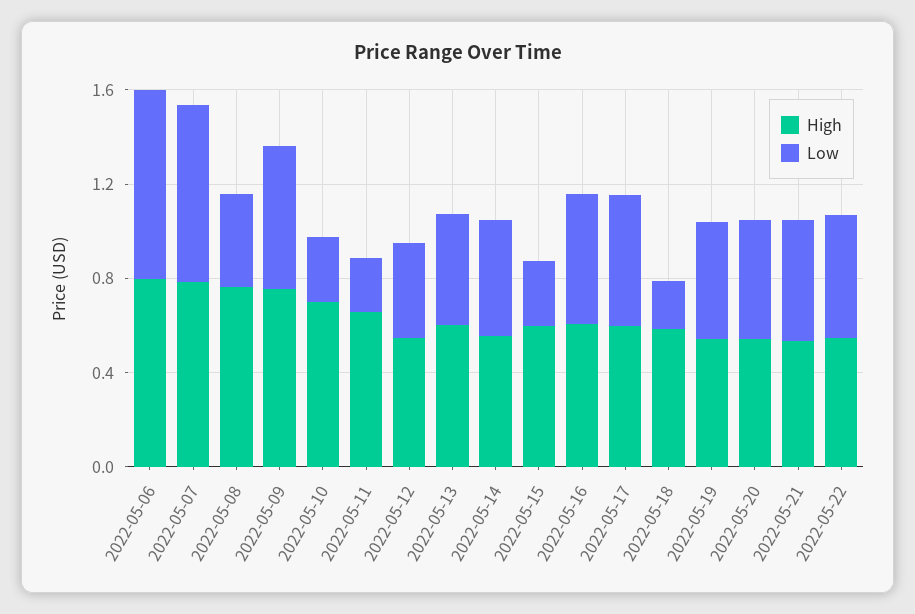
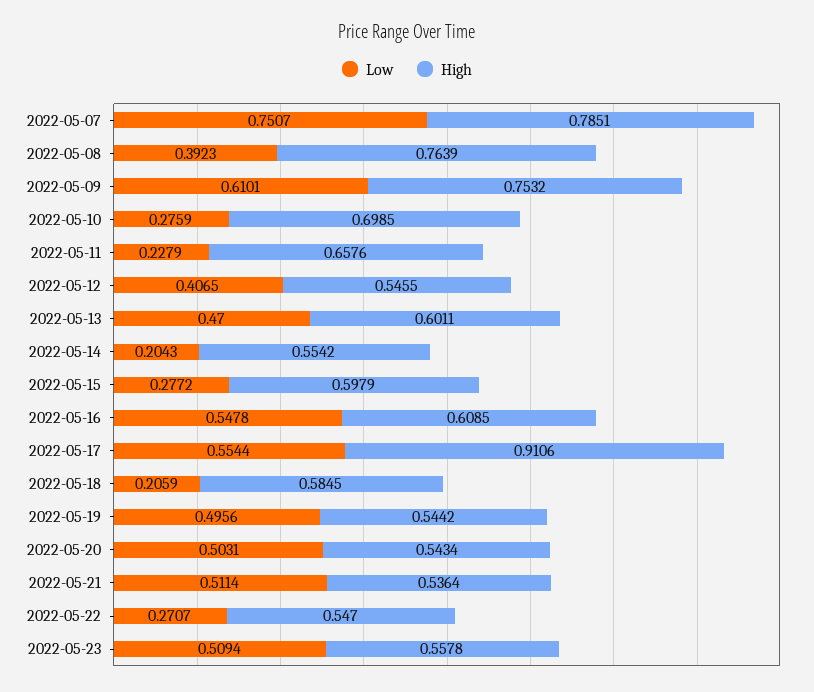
High, 2022-05-06: 0.8 -> none
Low, 2022-05-06: 0.8 -> none
Low, 2022-05-14: 0.5 -> 0.2043
High, 2022-05-17: 0.6 -> 0.9106
Low, 2022-05-22: 0.5 -> 0.2707
Low, 2022-05-23: none -> 0.5094
High, 2022-05-23: none -> 0.5578

